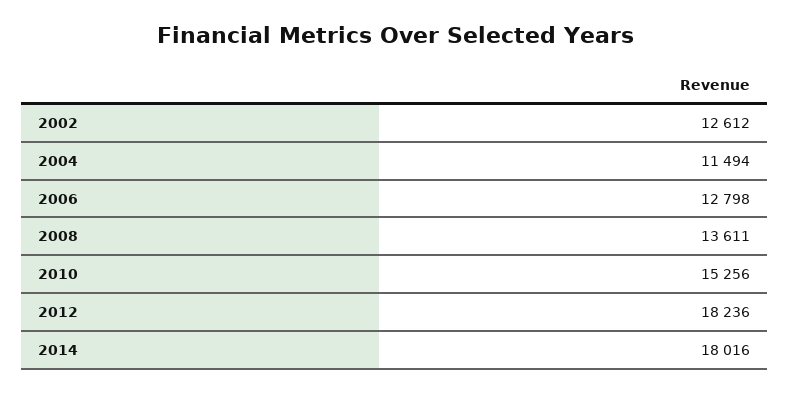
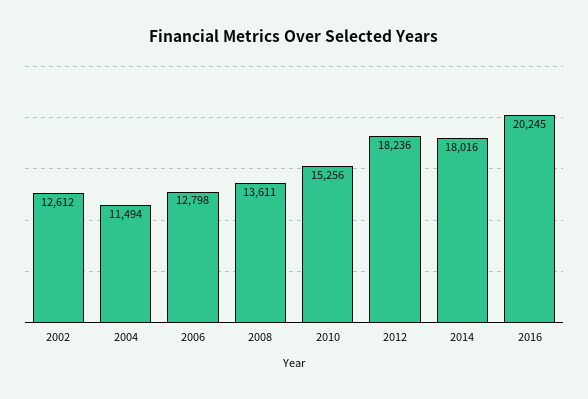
2016: none -> 20245

